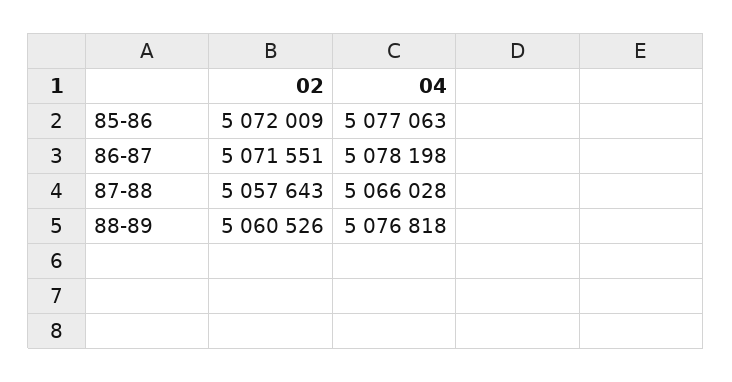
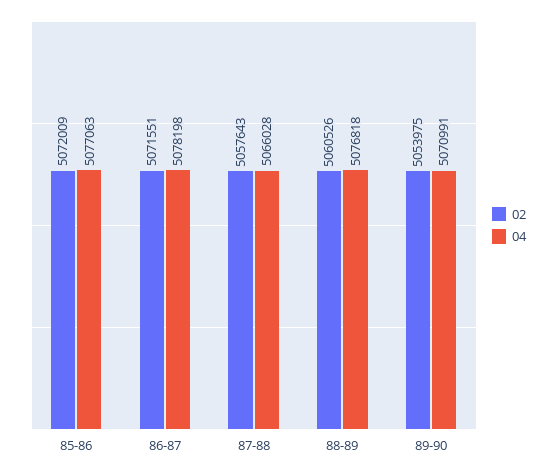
02, 89-90: none -> 5053975
04, 89-90: none -> 5070991

